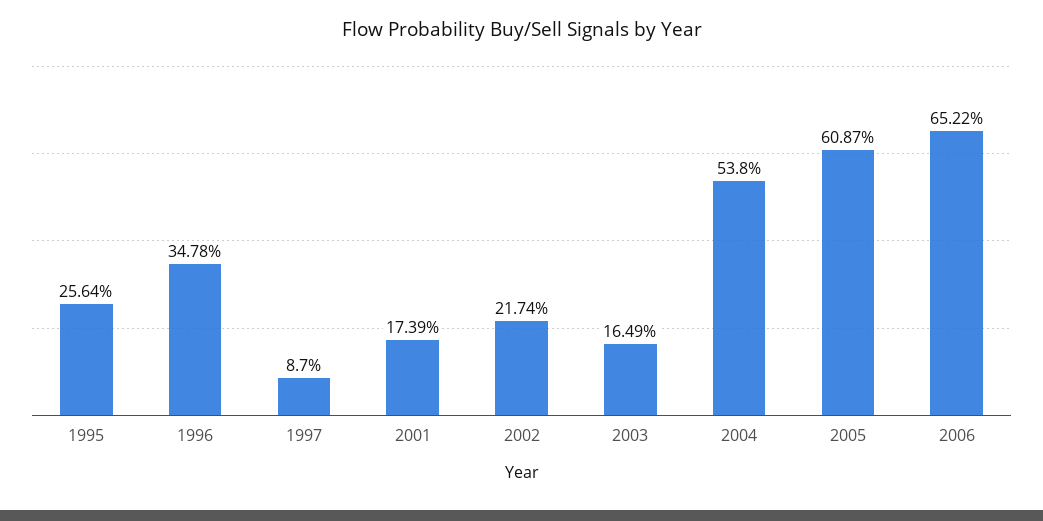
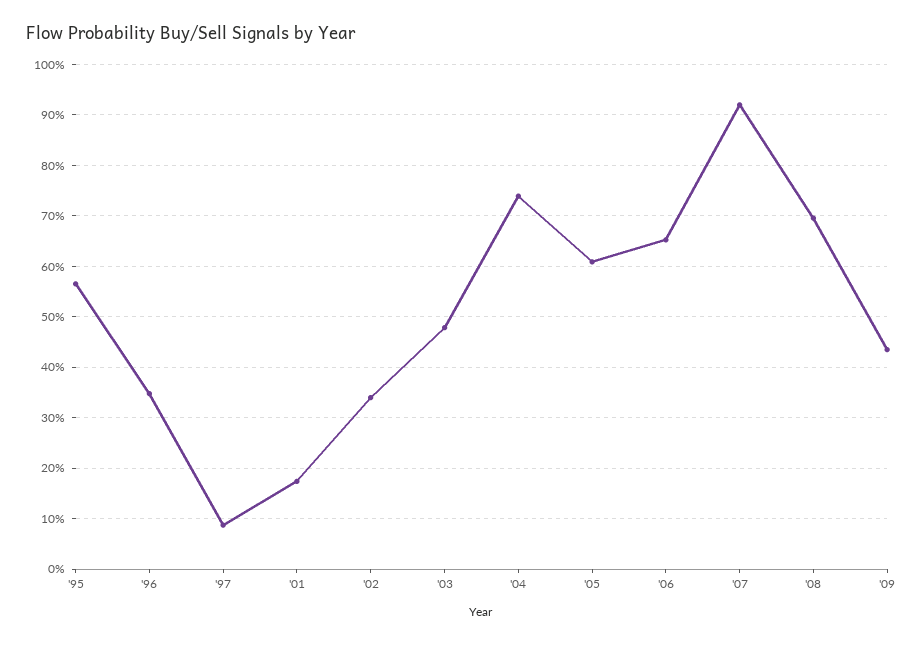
1995: 25.64 -> 56
2002: 21.74 -> 34
2003: 16.49 -> 48
2004: 53.8 -> 74
'07: none -> 92
'08: none -> 70
'09: none -> 44

